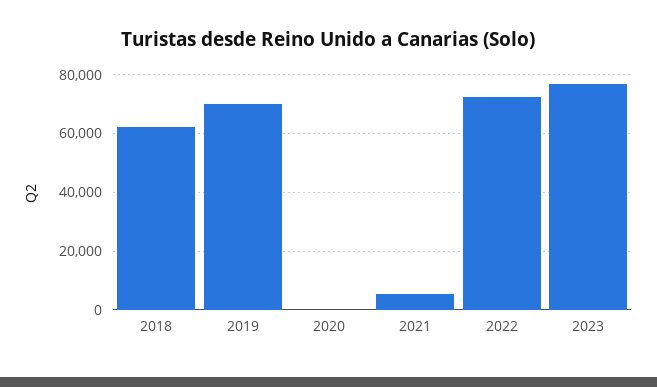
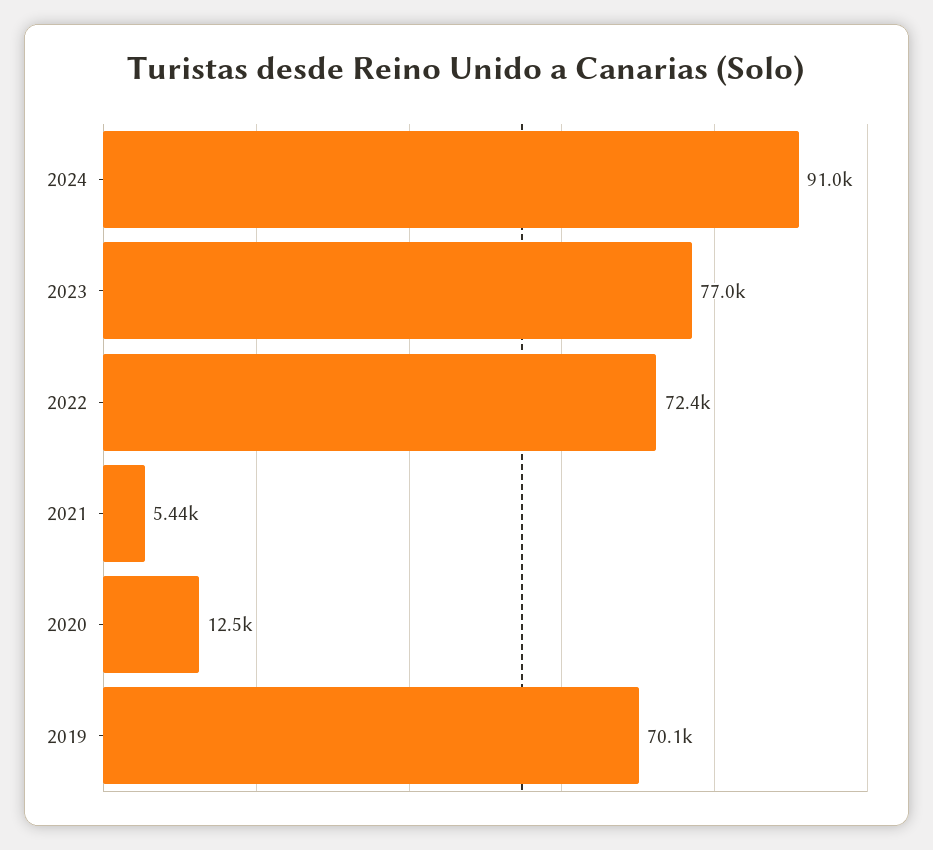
2018: 62500 -> none
2020: 0 -> 12500
2024: none -> 91000

